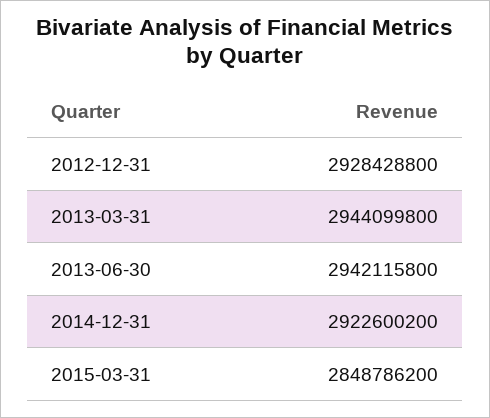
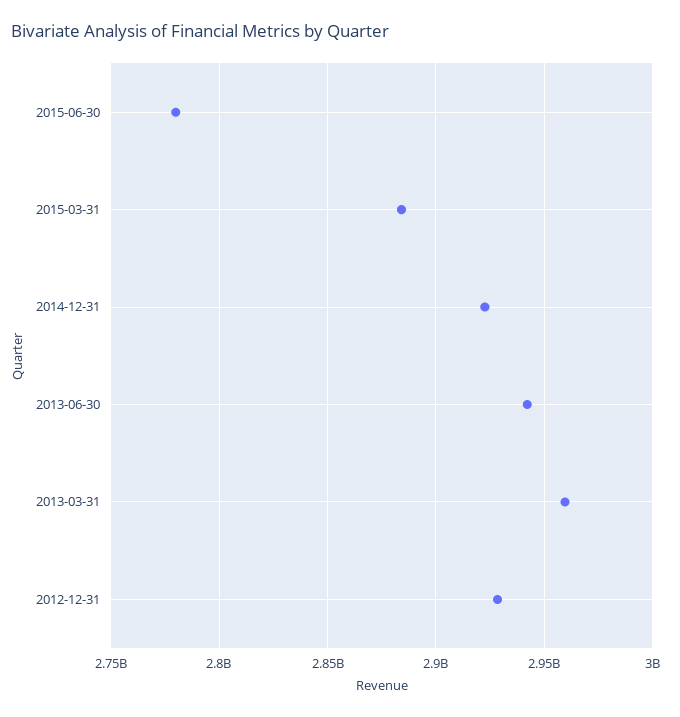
2013-03-31: 2944099800 -> 2960000000
2015-03-31: 2848786200 -> 2885000000
2015-06-30: none -> 2780000000

